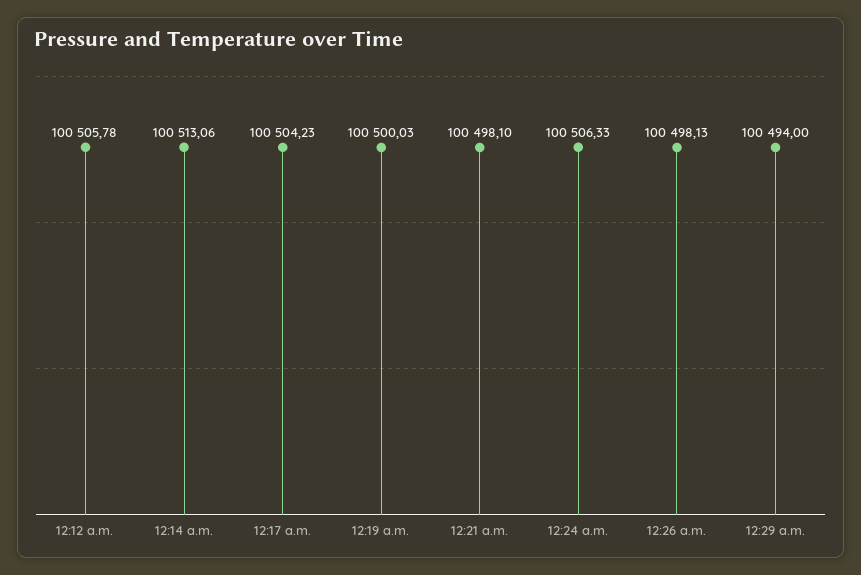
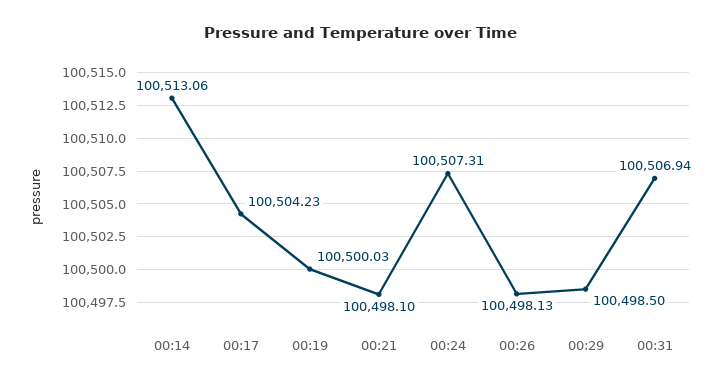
12:12 a.m.: 100505.78 -> none
12:24 a.m.: 100506.33 -> 100507.31
12:29 a.m.: 100494 -> 100498.5
00:31: none -> 100506.94

